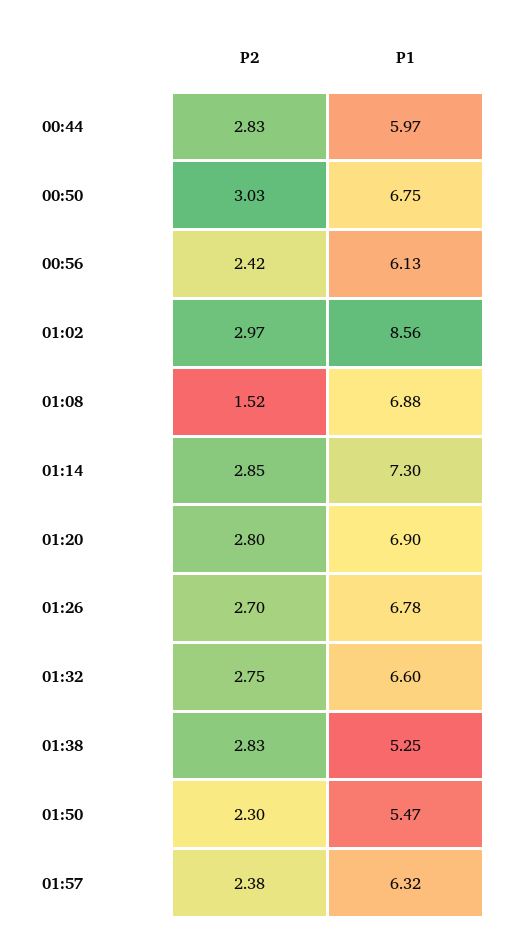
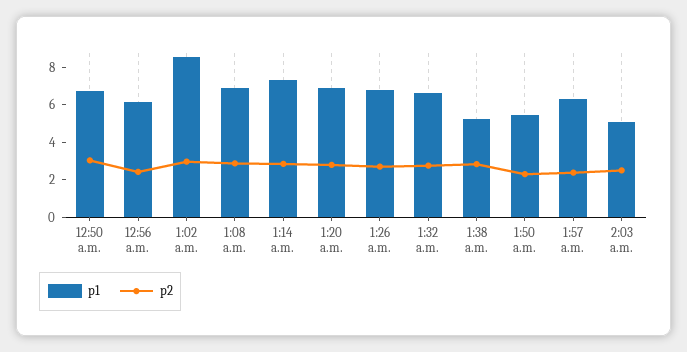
P2, 00:44: 2.83 -> none
P1, 00:44: 5.97 -> none
P2, 01:08: 1.52 -> 3
P1, 2:03 a.m.: none -> 5
P2, 2:03 a.m.: none -> 2.5

